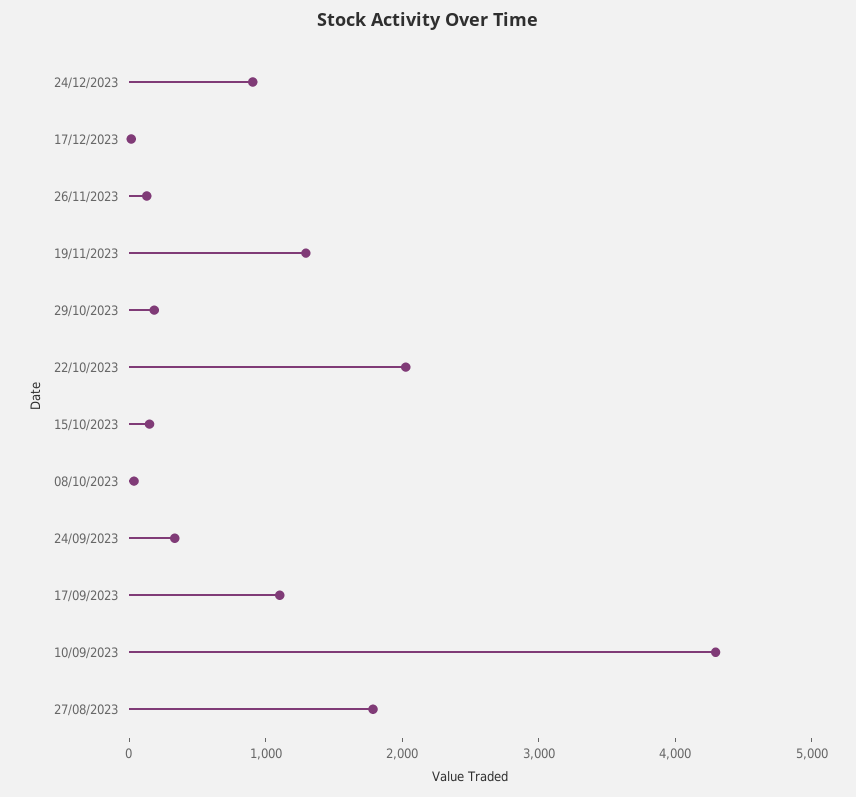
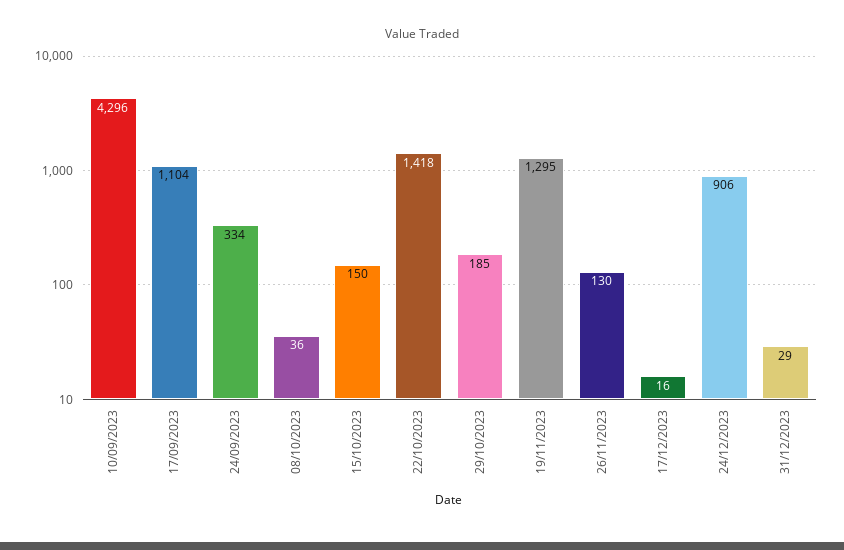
22/10/2023: 2000 -> 1418
27/08/2023: 1800 -> none
31/12/2023: none -> 29

